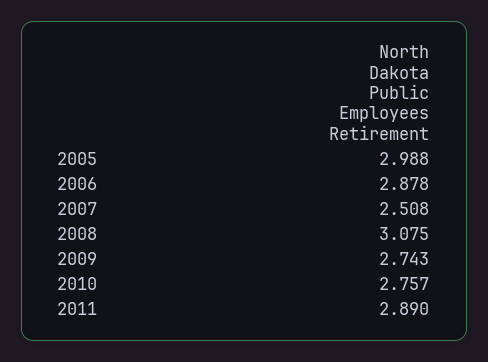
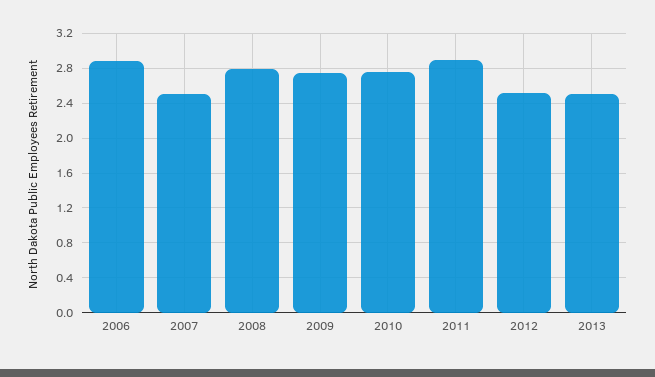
2005: 2.988 -> none
2008: 3.075 -> 2.8
2012: none -> 2.5
2013: none -> 2.5

